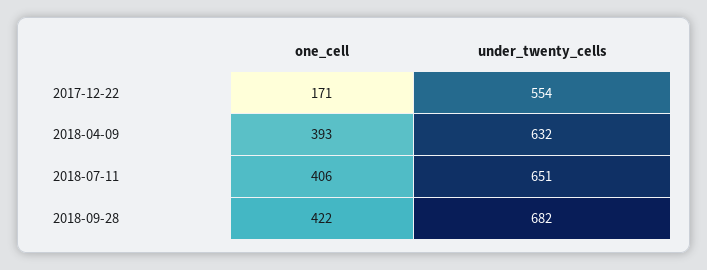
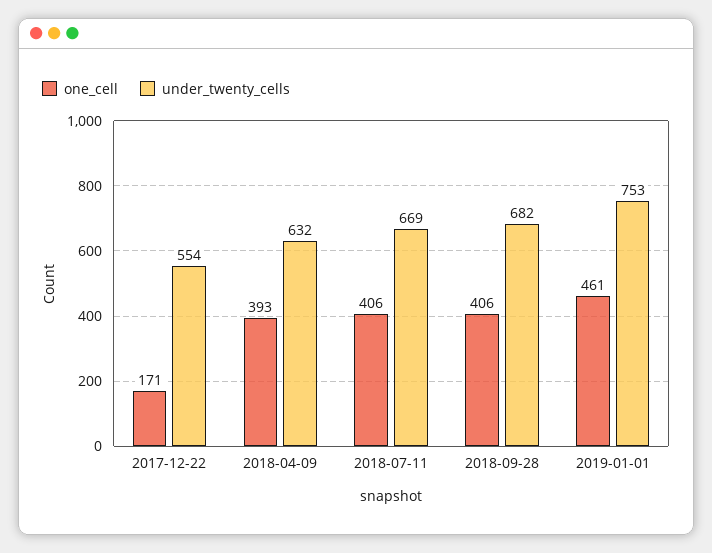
under_twenty_cells, 2018-07-11: 651 -> 669
one_cell, 2018-09-28: 422 -> 406
one_cell, 2019-01-01: none -> 461
under_twenty_cells, 2019-01-01: none -> 753

